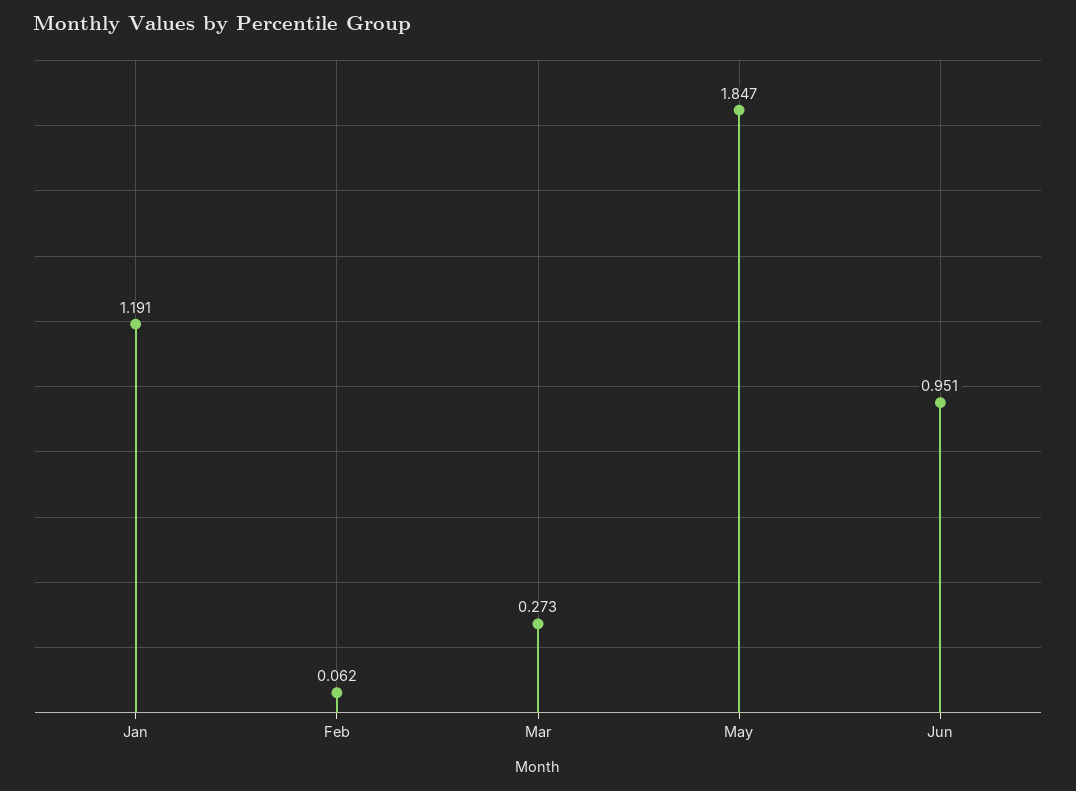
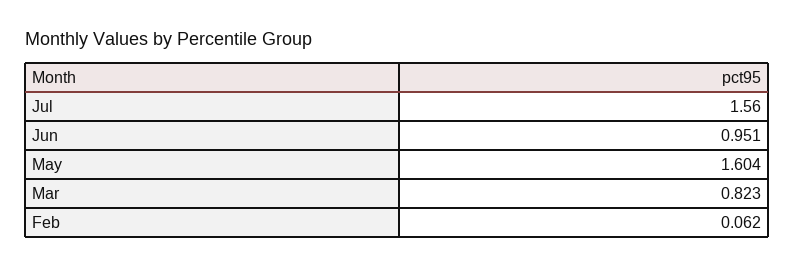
Jan: 1.191 -> none
Mar: 0.273 -> 0.823
May: 1.847 -> 1.604
Jul: none -> 1.56

